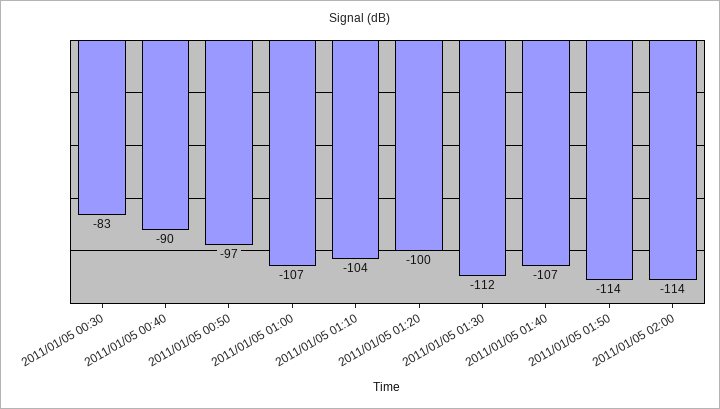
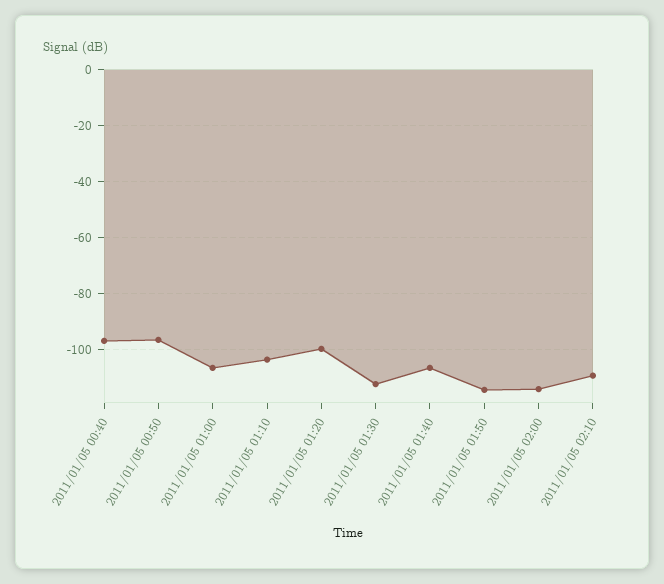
2011/01/05 00:30: -83 -> none
2011/01/05 00:40: -90 -> -97.5
2011/01/05 02:10: none -> -110

